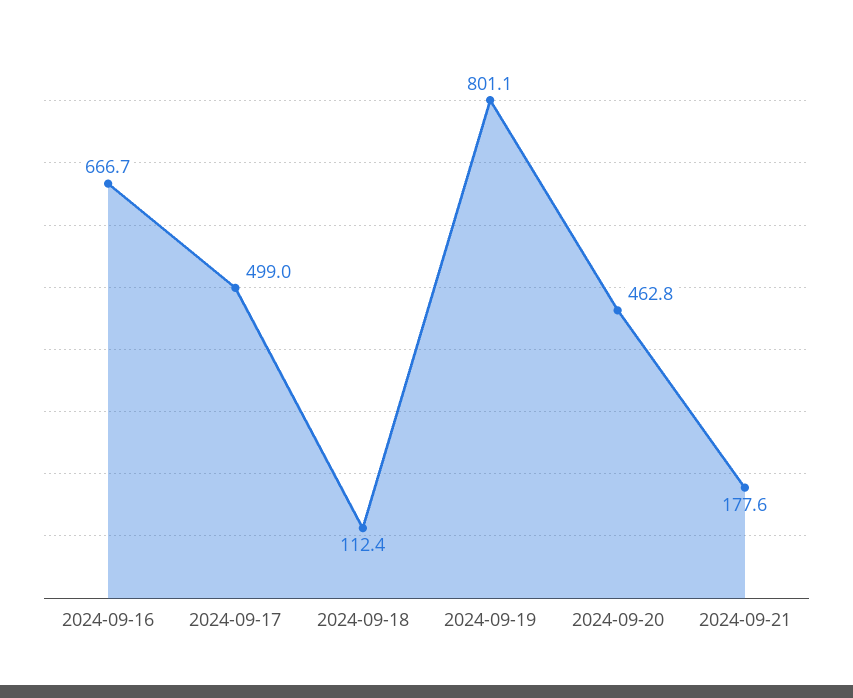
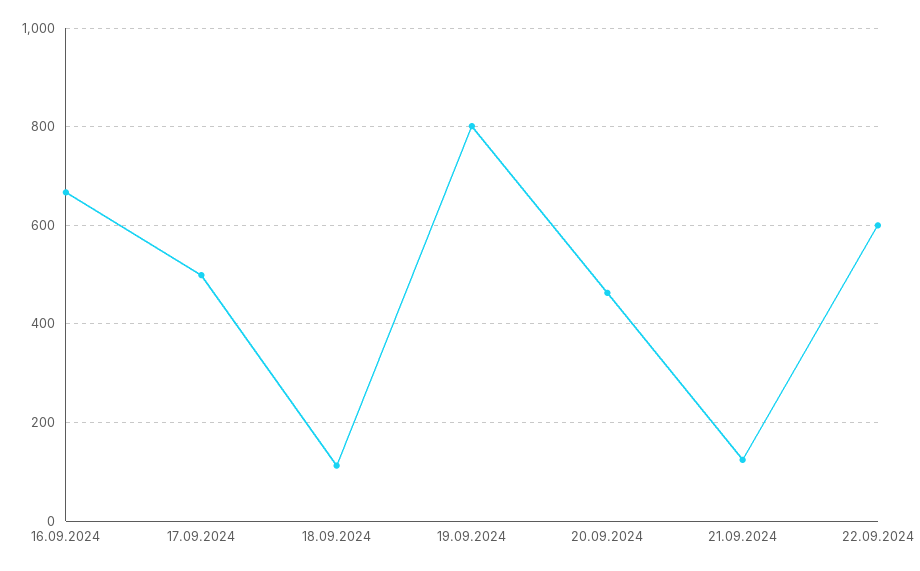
2024-09-21: 177.6 -> 120
22.09.2024: none -> 600

